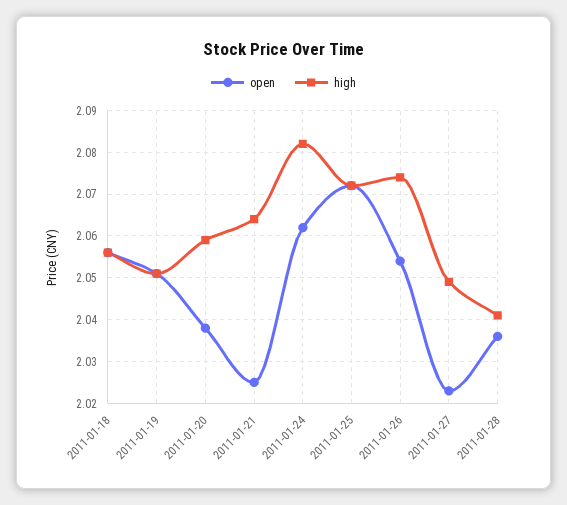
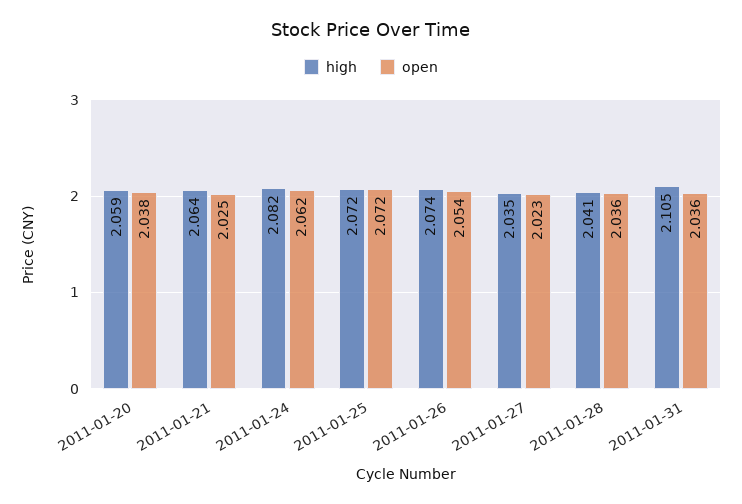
open, 2011-01-18: 2.055 -> none
high, 2011-01-18: 2.055 -> none
open, 2011-01-19: 2.05 -> none
high, 2011-01-19: 2.05 -> none
high, 2011-01-27: 2.05 -> 2.035
high, 2011-01-31: none -> 2.105
open, 2011-01-31: none -> 2.036

